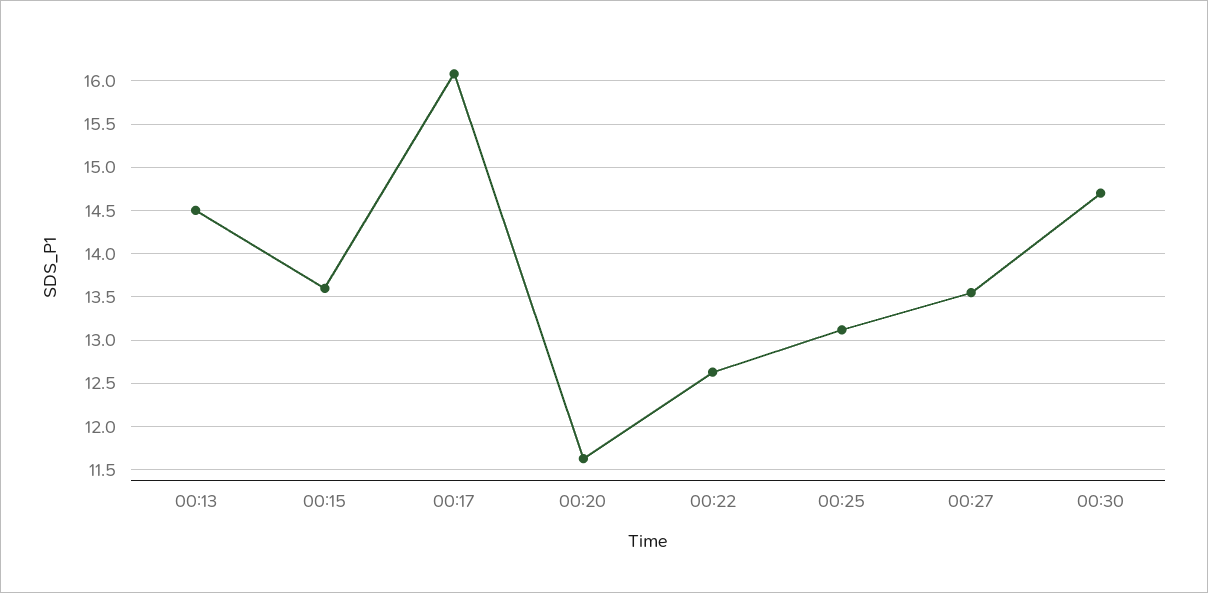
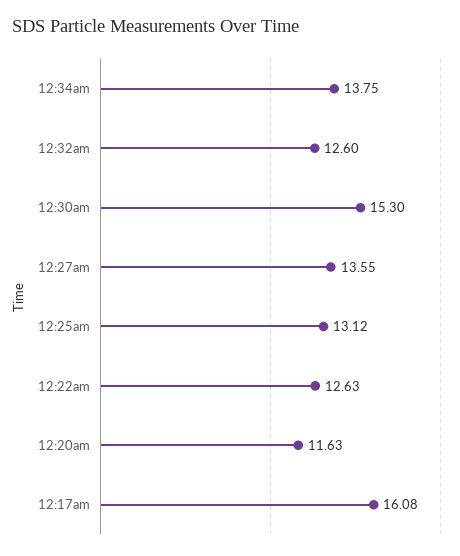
00:13: 14.5 -> none
00:15: 13.6 -> none
00:30: 14.7 -> 15.3
12:34am: none -> 13.75
12:32am: none -> 12.6

